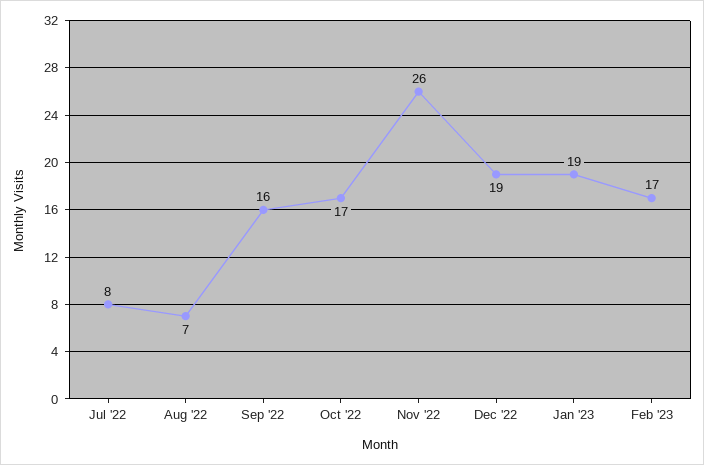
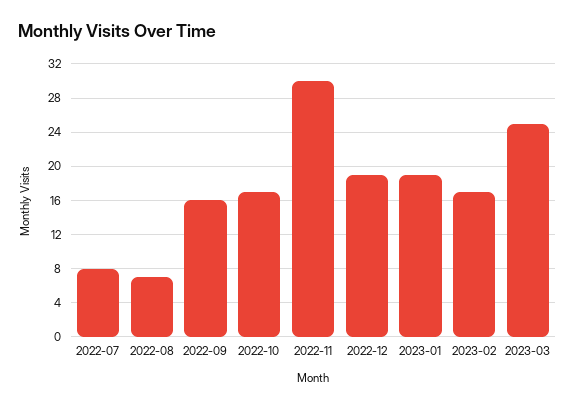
Nov '22: 26 -> 30
2023-03: none -> 25

